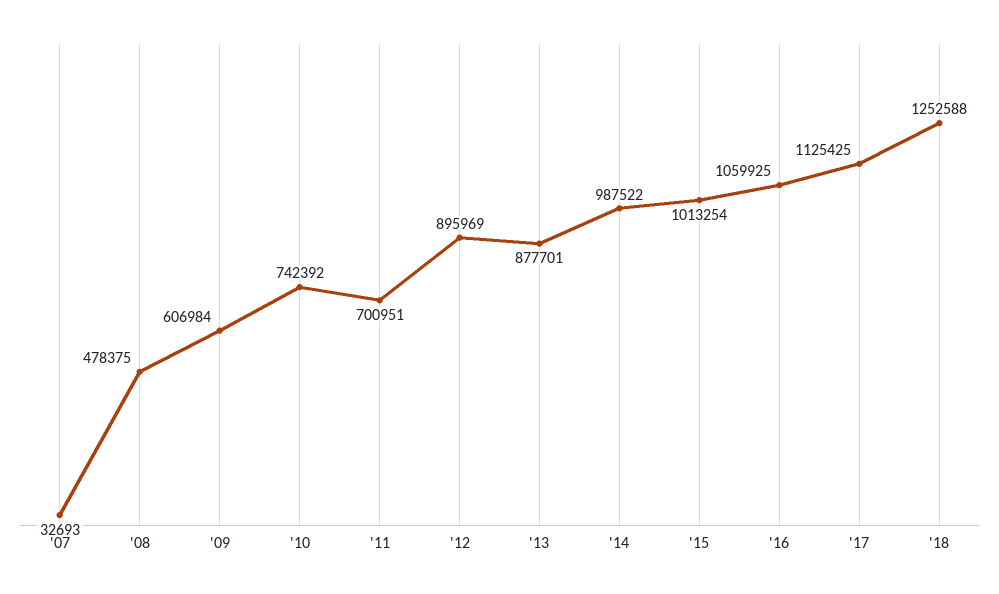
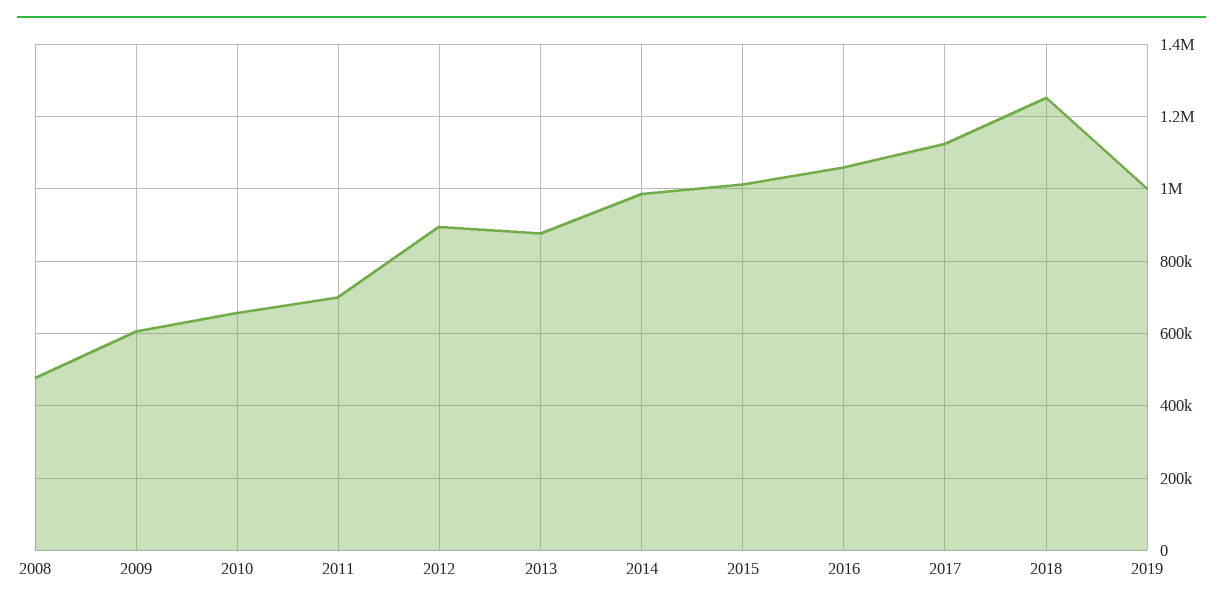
'07: 32693 -> none
'10: 742392 -> 660000
2019: none -> 1000000

